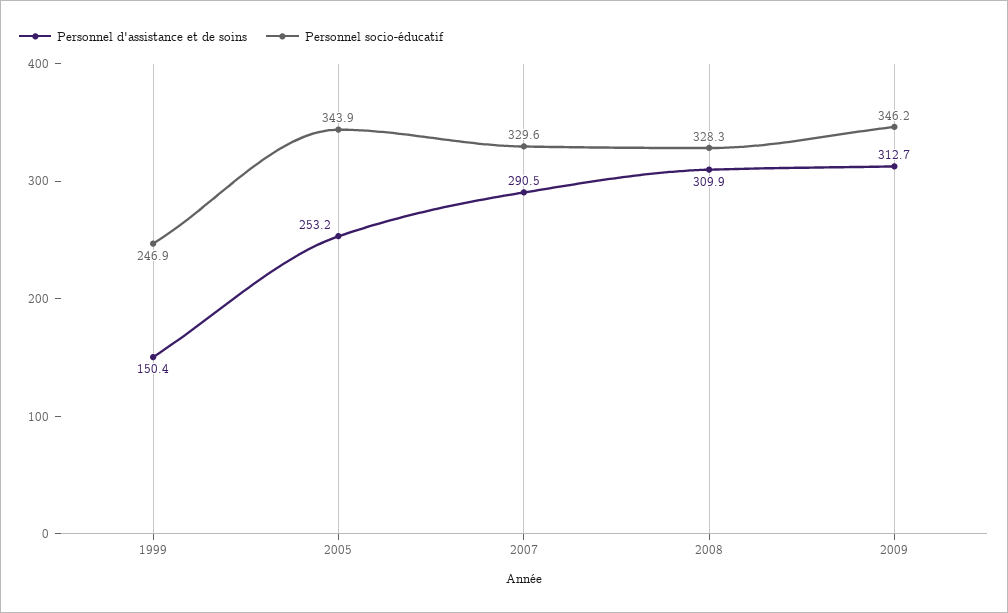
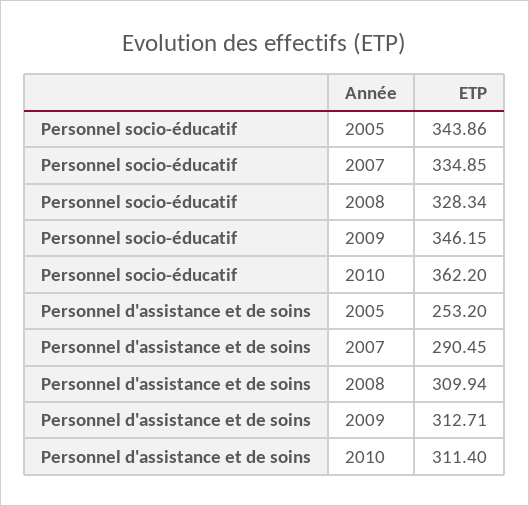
Personnel d'assistance et de soins, 1999: 150.4 -> none
Personnel socio-éducatif, 1999: 246.9 -> none
Personnel socio-éducatif, 2007: 329.6 -> 334.85
Personnel socio-éducatif, 2010: none -> 362.2
Personnel d'assistance et de soins, 2010: none -> 311.4

